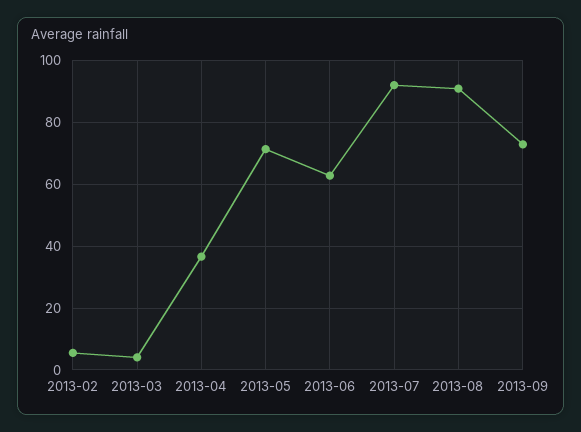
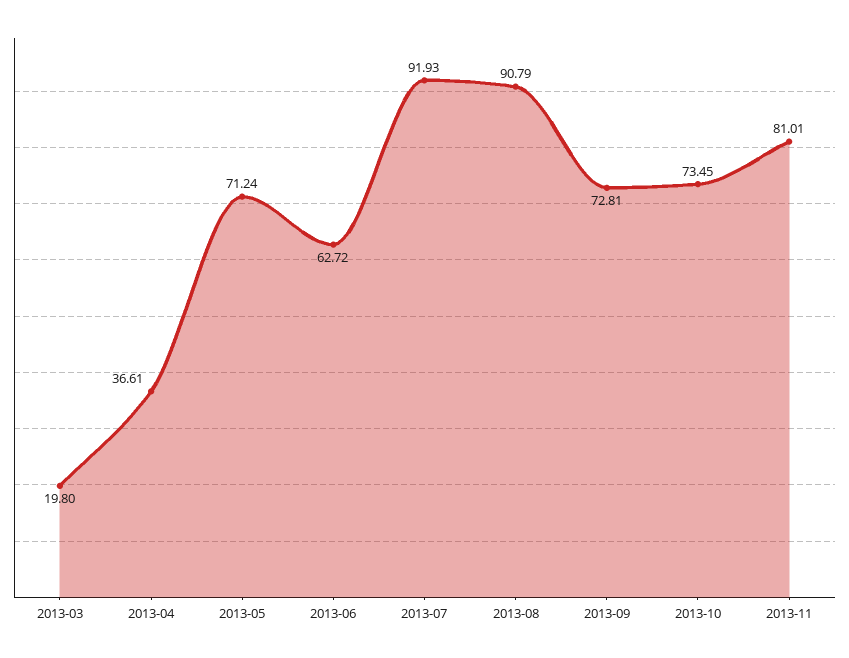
2013-02: 6 -> none
2013-03: 4 -> 19.8
2013-10: none -> 73.45
2013-11: none -> 81.01

